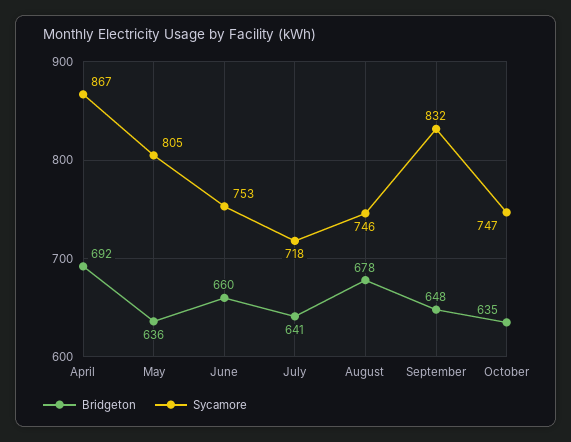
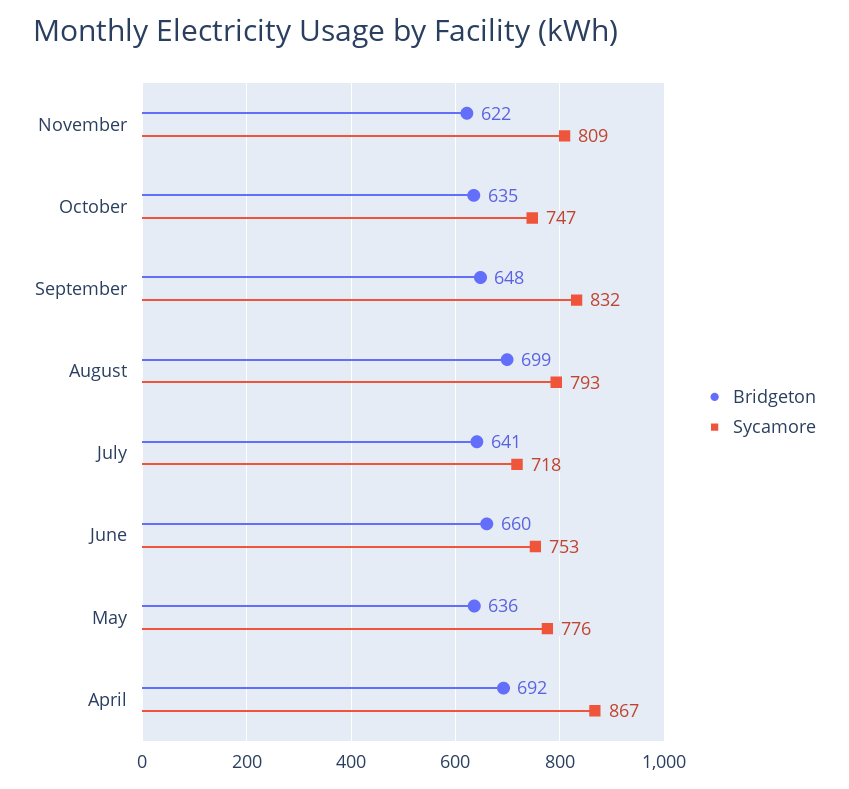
Sycamore, May: 805 -> 776
Bridgeton, August: 678 -> 699
Sycamore, August: 746 -> 793
Bridgeton, November: none -> 622
Sycamore, November: none -> 809

